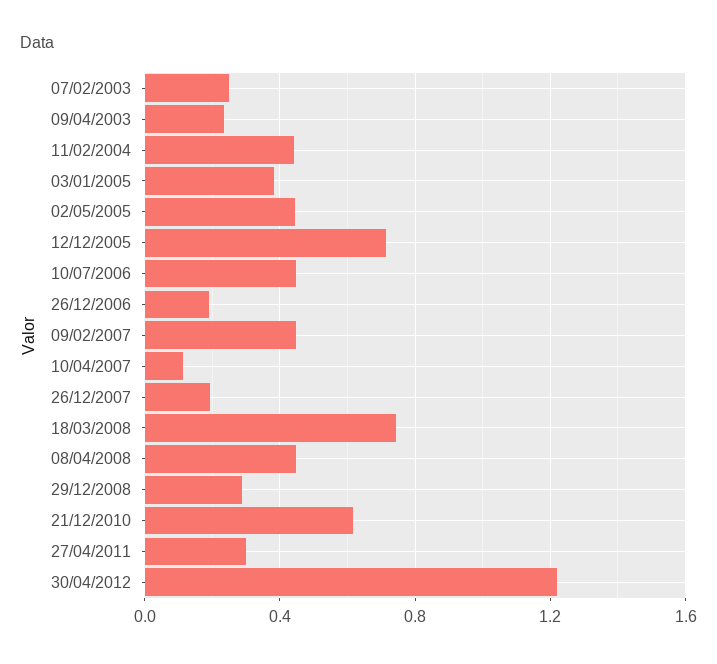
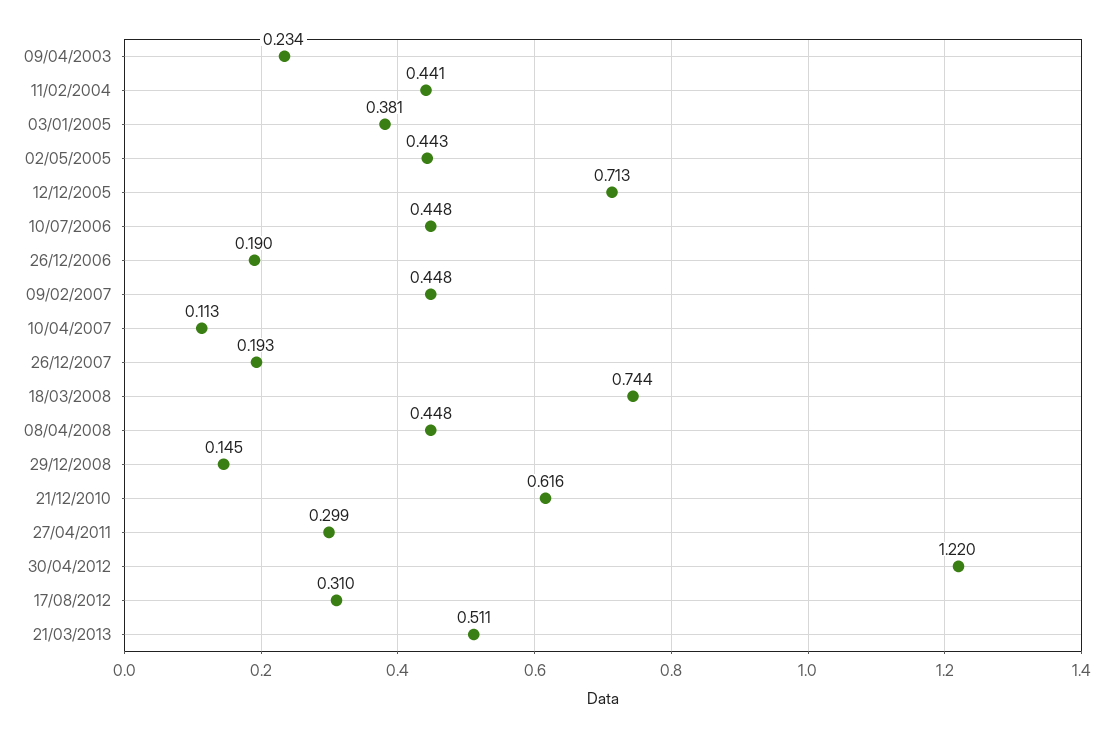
07/02/2003: 0.25 -> none
29/12/2008: 0.3 -> 0.145
17/08/2012: none -> 0.31
21/03/2013: none -> 0.511

